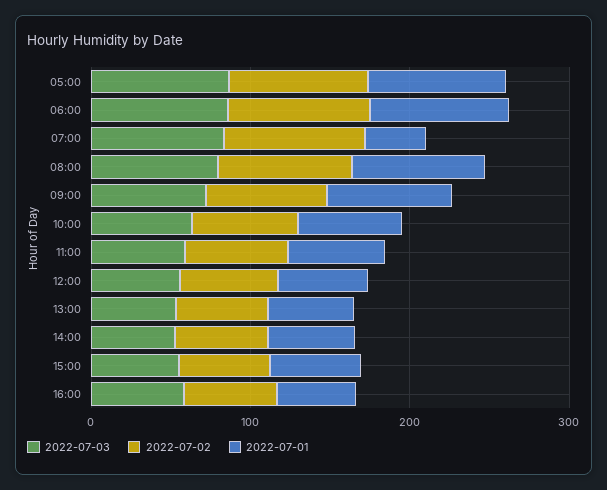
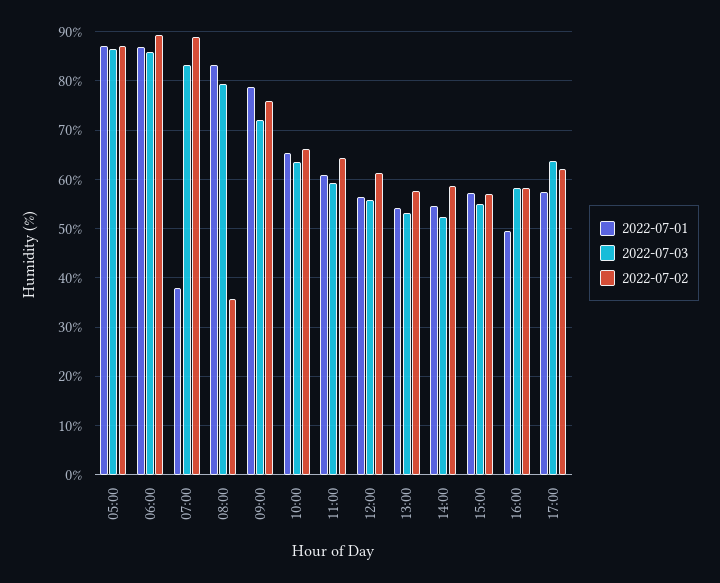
2022-07-02, 08:00: 80 -> 36
2022-07-01, 17:00: none -> 58
2022-07-03, 17:00: none -> 64
2022-07-02, 17:00: none -> 62

